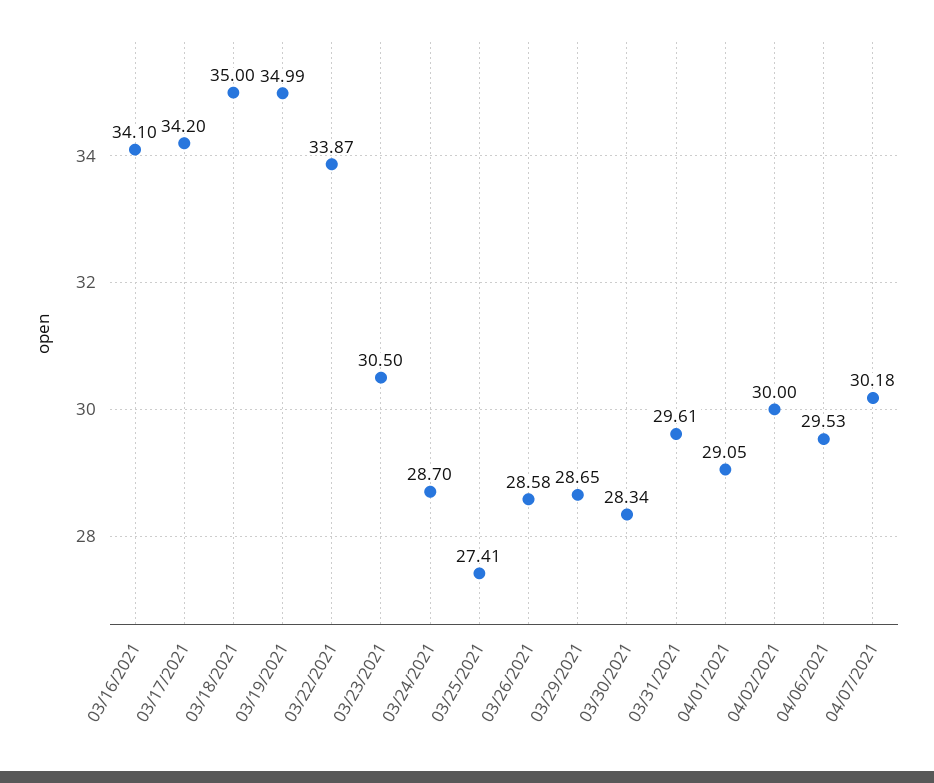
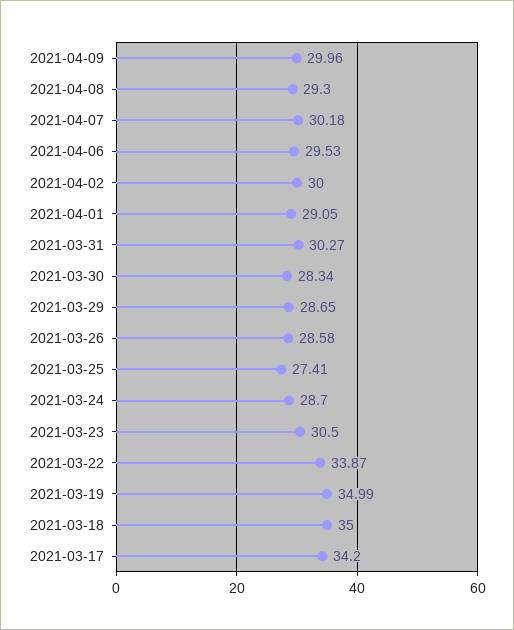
03/16/2021: 34.1 -> none
03/31/2021: 29.61 -> 30.27
2021-04-09: none -> 29.96
2021-04-08: none -> 29.3

